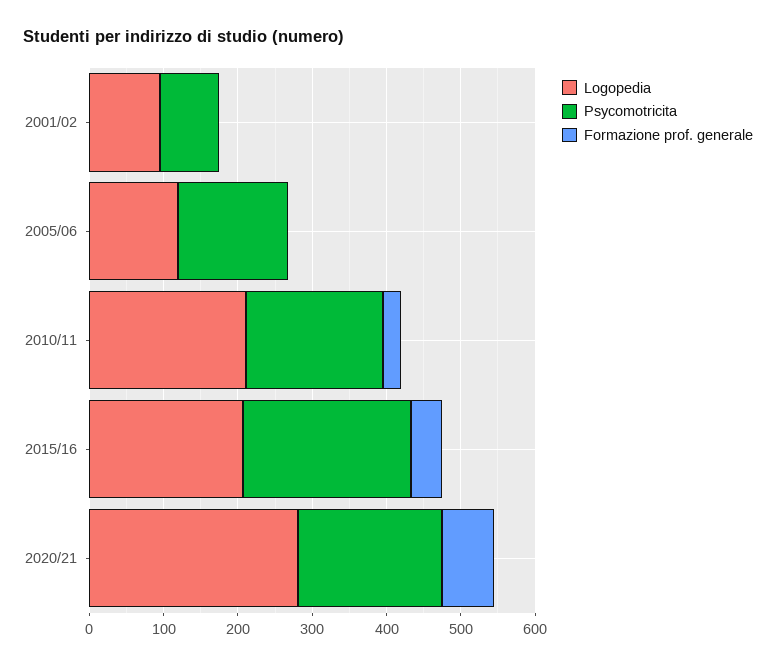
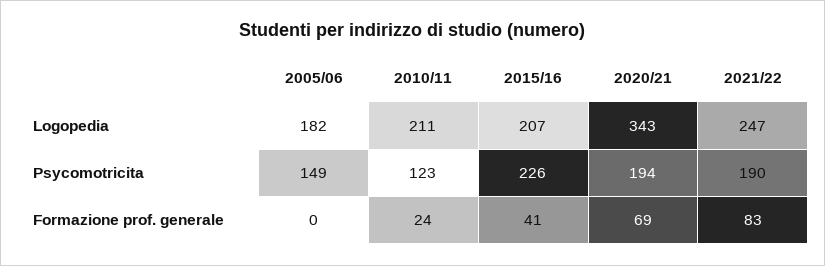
Logopedia, 2001/02: 100 -> none
Psycomotricita, 2001/02: 80 -> none
Formazione prof. generale, 2001/02: 0 -> none
Logopedia, 2005/06: 120 -> 182
Psycomotricita, 2010/11: 180 -> 123
Logopedia, 2020/21: 280 -> 343
Logopedia, 2021/22: none -> 247
Psycomotricita, 2021/22: none -> 190
Formazione prof. generale, 2021/22: none -> 83

